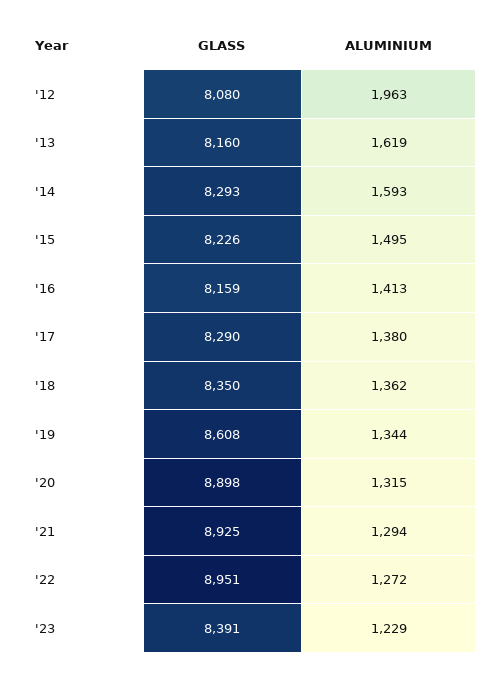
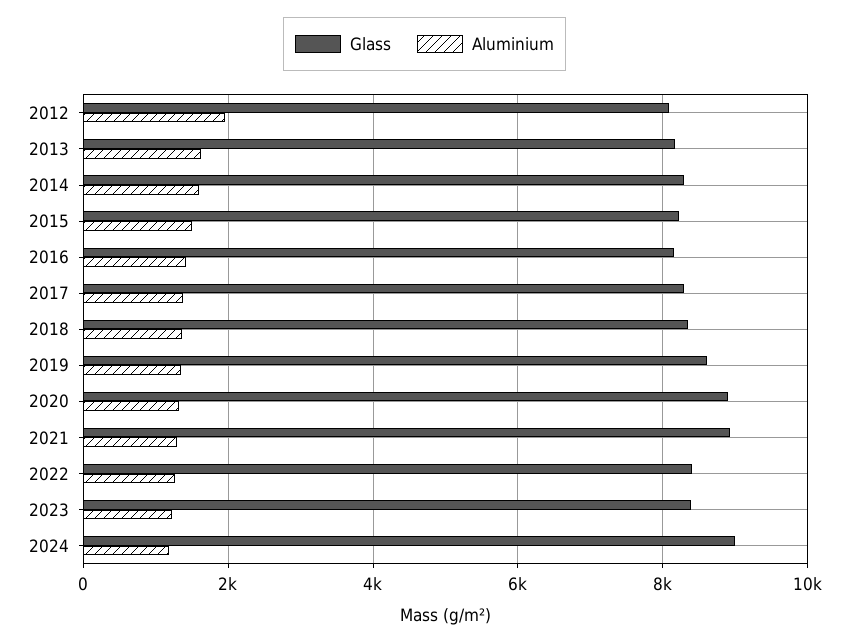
GLASS, '22: 8951 -> 8400
GLASS, 2024: none -> 9000
ALUMINIUM, 2024: none -> 1200

